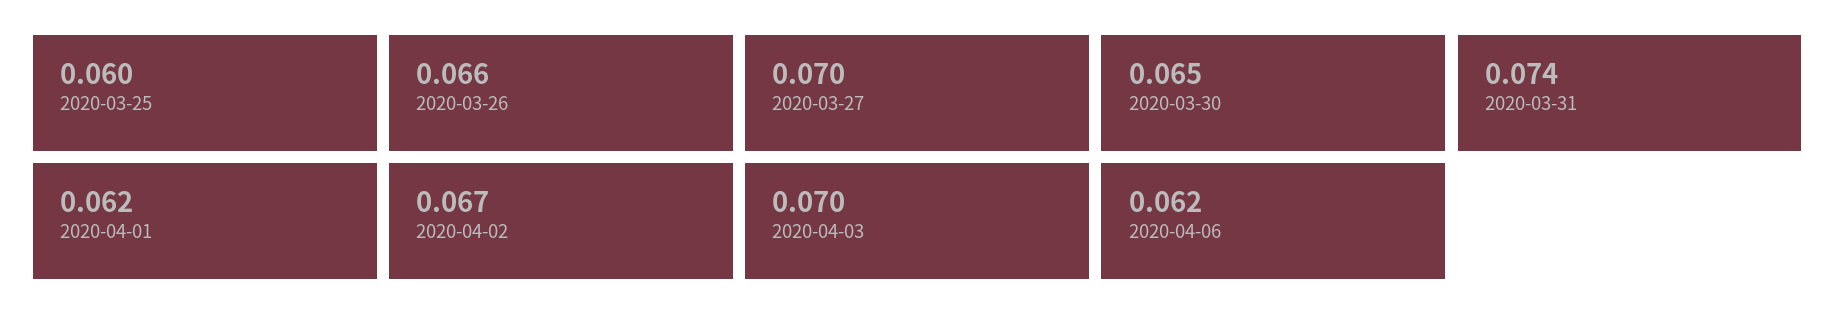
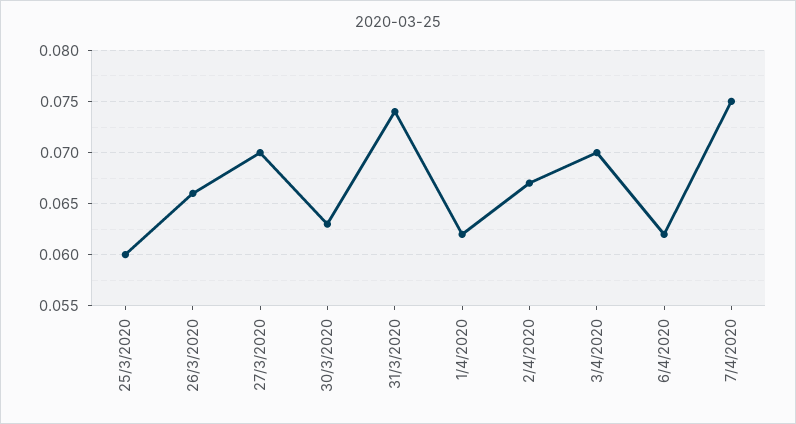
2020-03-30: 0.065 -> 0.063
7/4/2020: none -> 0.075

